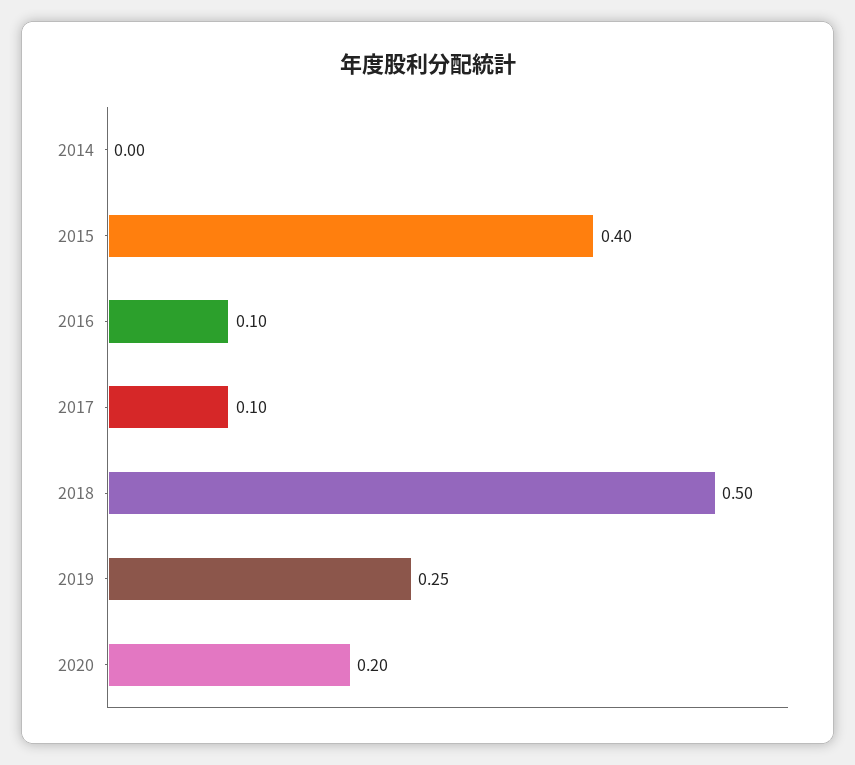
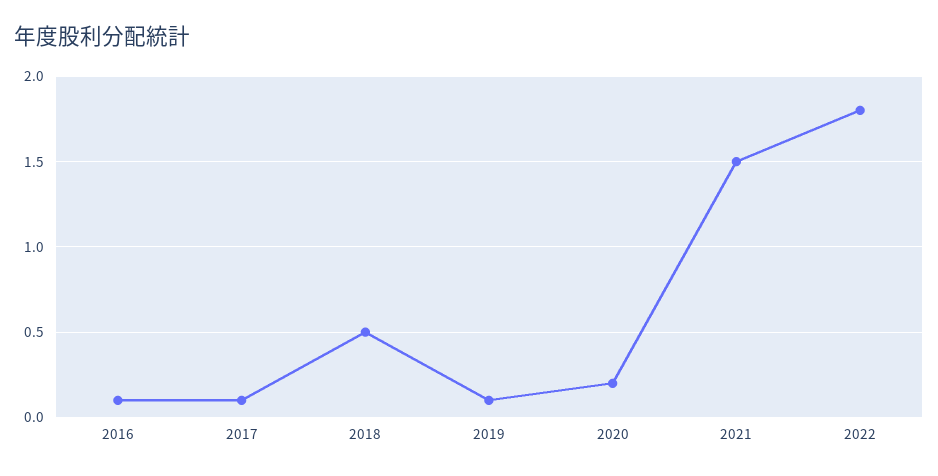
2014: 0 -> none
2015: 0.4 -> none
2019: 0.25 -> 0.1
2021: none -> 1.5
2022: none -> 1.8

